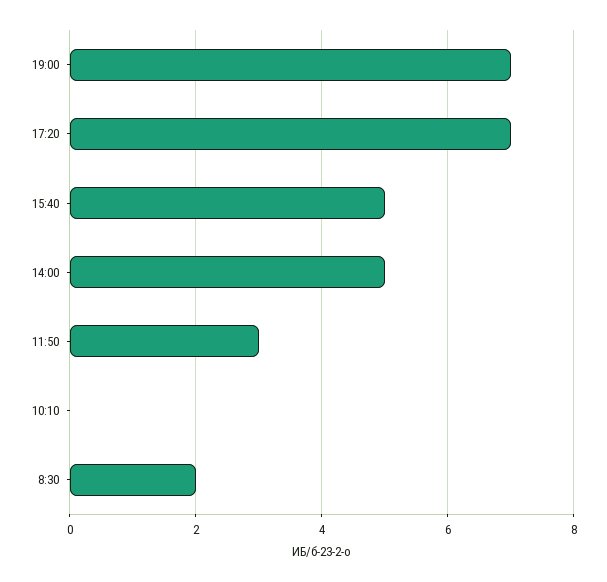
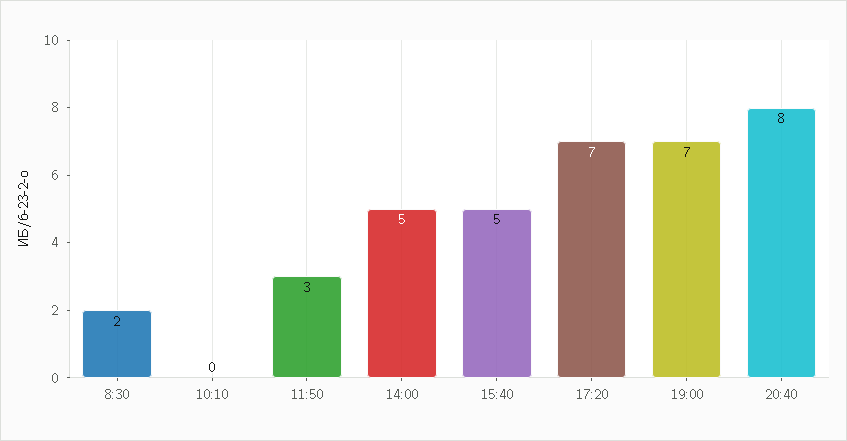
20:40: none -> 8

